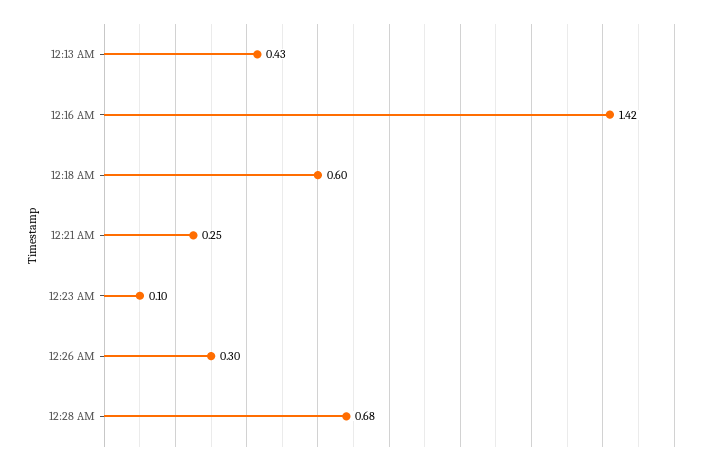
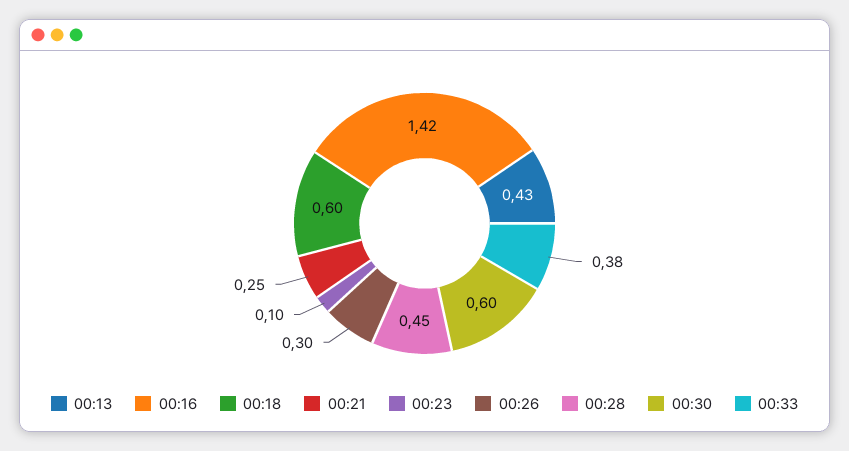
12:28 AM: 0.68 -> 0.45
00:30: none -> 0.6
00:33: none -> 0.38

